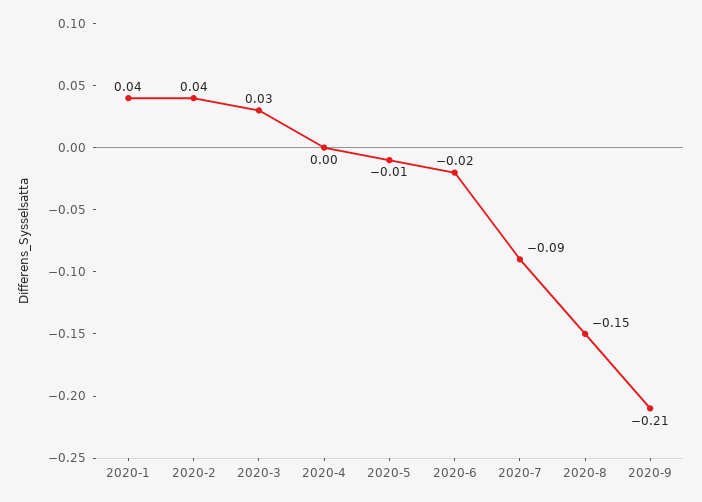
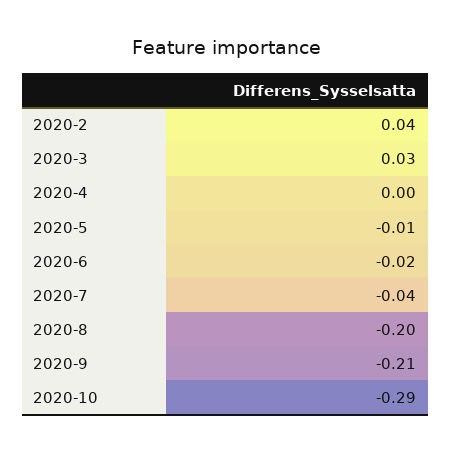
2020-1: 0.04 -> none
2020-7: -0.09 -> -0.04
2020-8: -0.15 -> -0.2
2020-10: none -> -0.29

